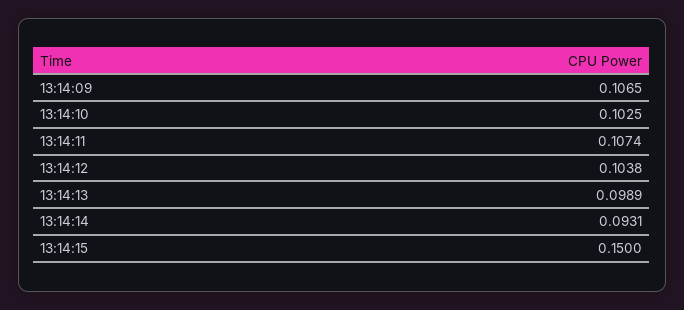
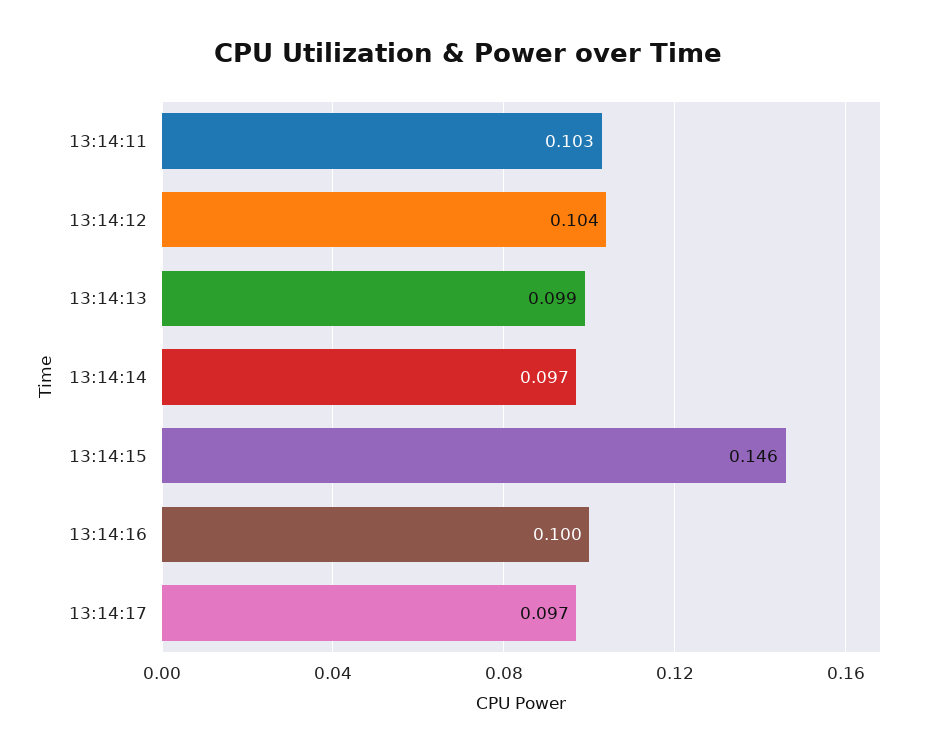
13:14:09: 0.1065 -> none
13:14:10: 0.1025 -> none
13:14:11: 0.1074 -> 0.103
13:14:14: 0.0931 -> 0.097
13:14:15: 0.15 -> 0.146
13:14:16: none -> 0.1
13:14:17: none -> 0.097

